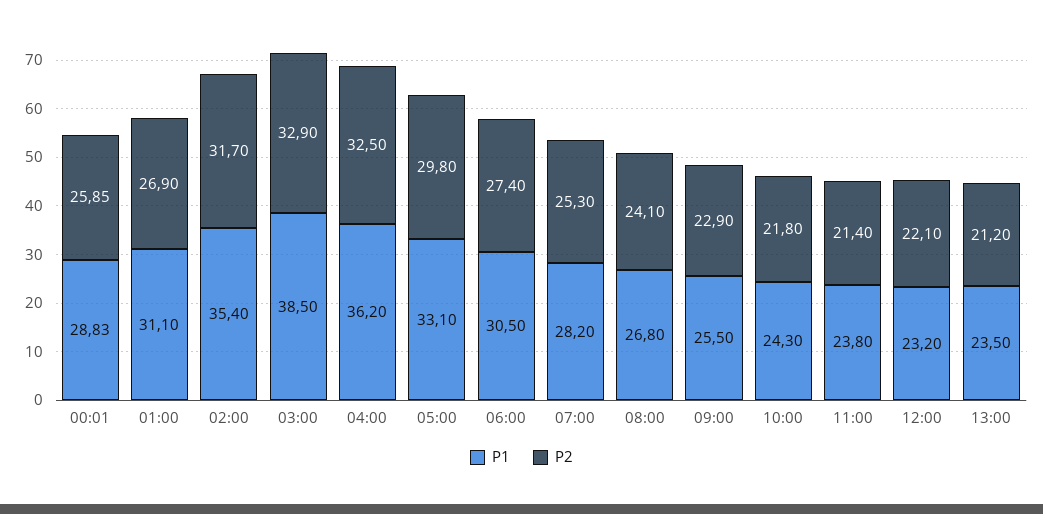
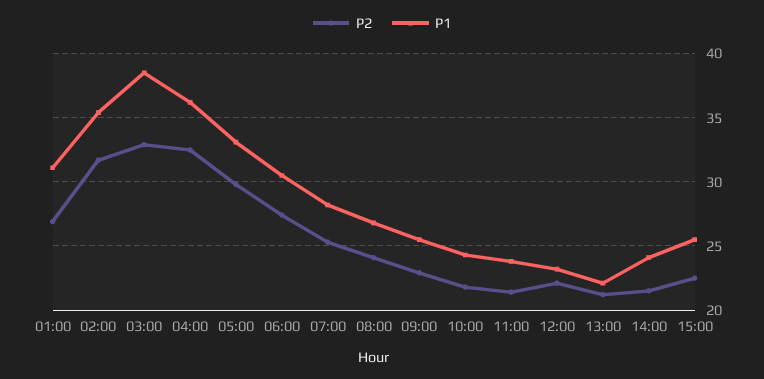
P1, 00:01: 28.83 -> none
P2, 00:01: 25.85 -> none
P1, 13:00: 23.5 -> 22
P2, 14:00: none -> 21.5
P1, 14:00: none -> 24
P2, 15:00: none -> 22.5
P1, 15:00: none -> 25.5

